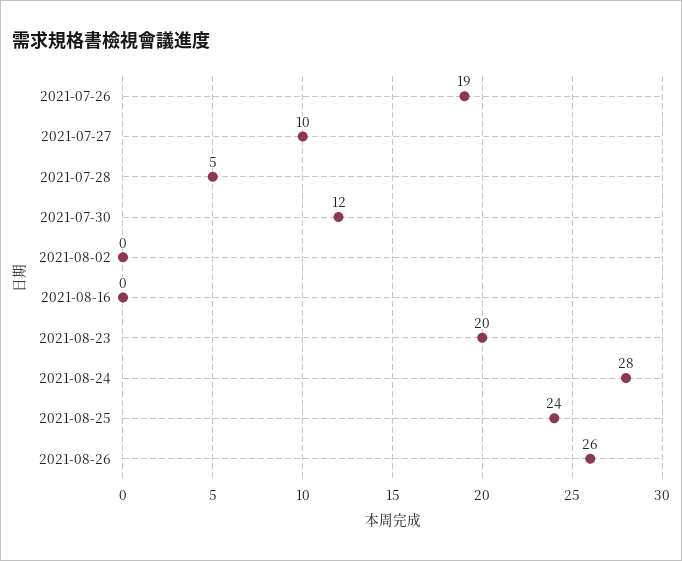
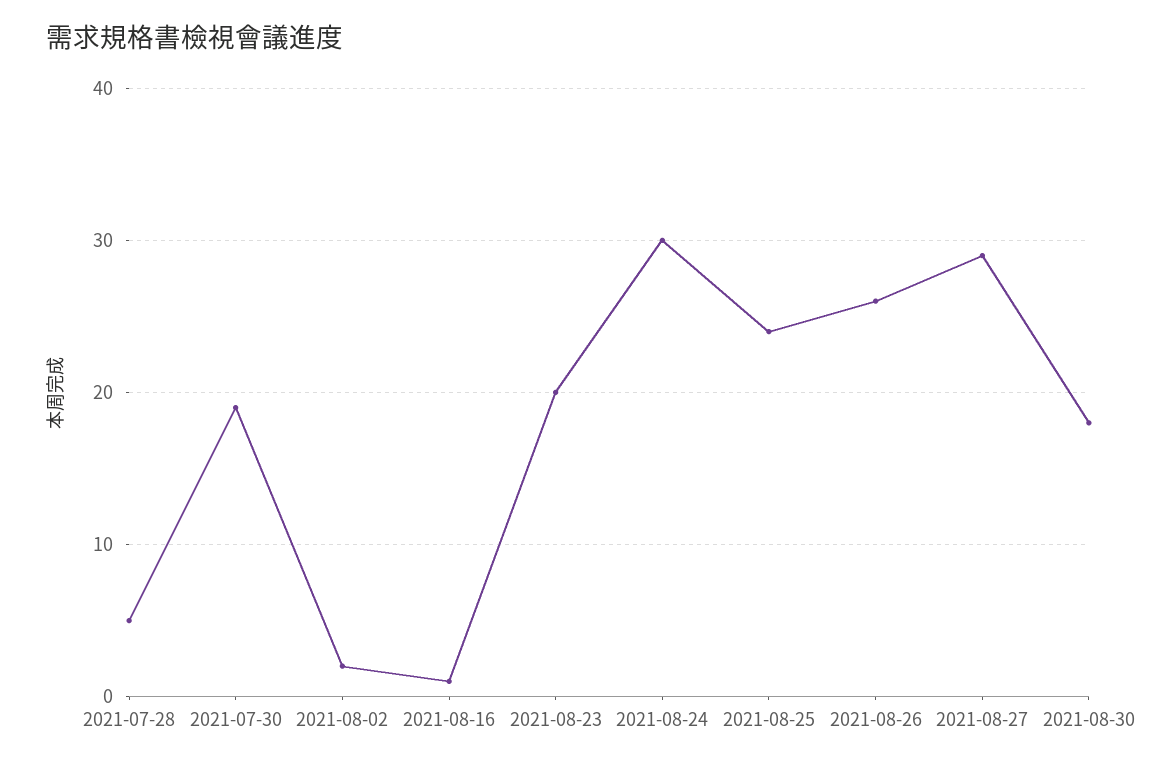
2021-07-26: 19 -> none
2021-07-27: 10 -> none
2021-07-30: 12 -> 19
2021-08-02: 0 -> 2
2021-08-16: 0 -> 1
2021-08-24: 28 -> 30
2021-08-27: none -> 29
2021-08-30: none -> 18

